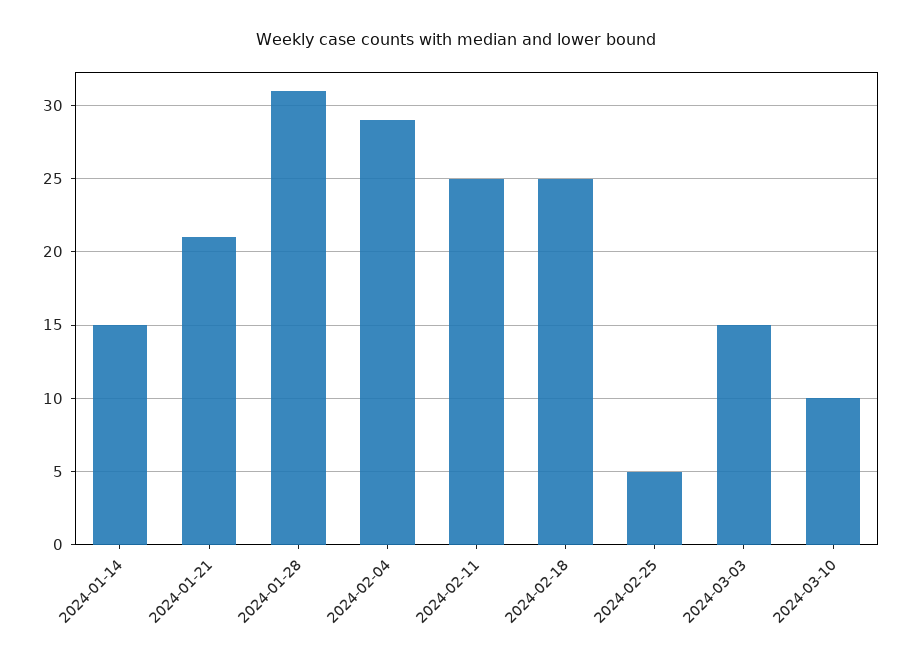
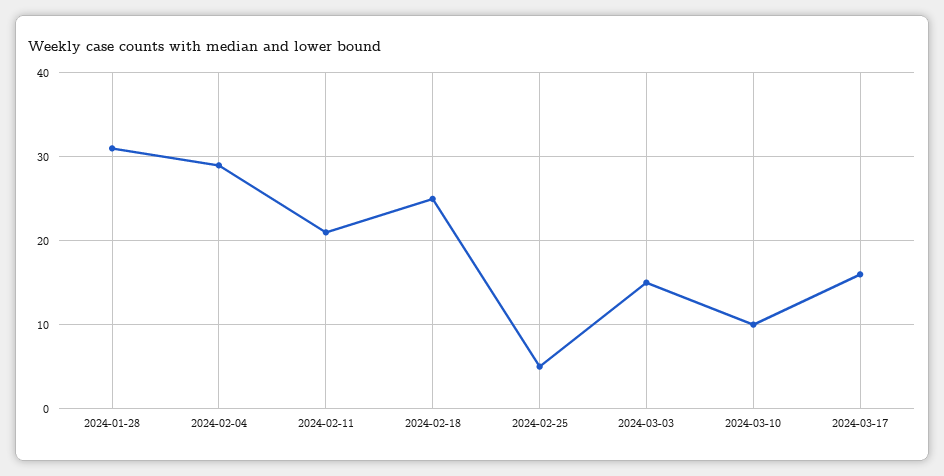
2024-01-14: 15 -> none
2024-01-21: 21 -> none
2024-02-11: 25 -> 21
2024-03-17: none -> 16

